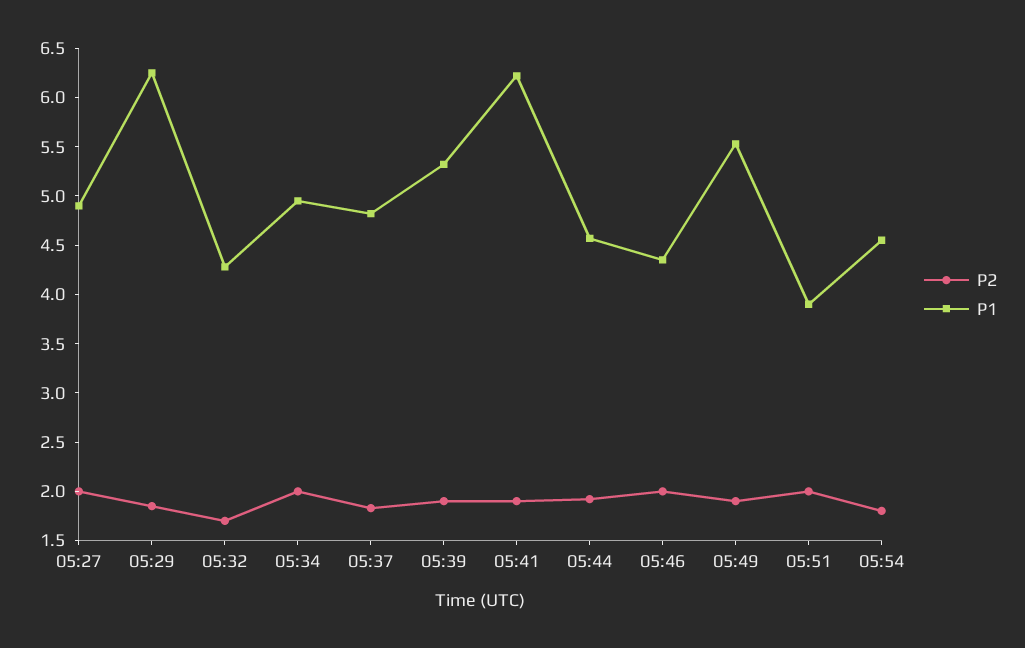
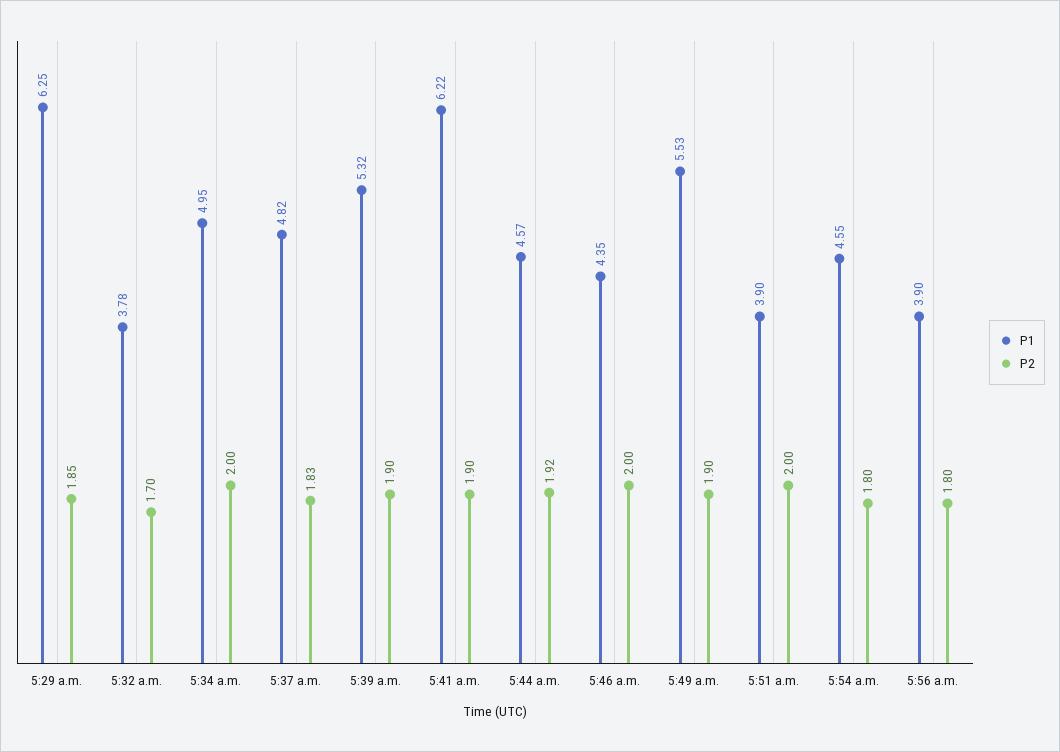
P2, 05:27: 2 -> none
P1, 05:27: 4.9 -> none
P1, 05:32: 4.3 -> 3.78
P1, 5:56 a.m.: none -> 3.9
P2, 5:56 a.m.: none -> 1.8

